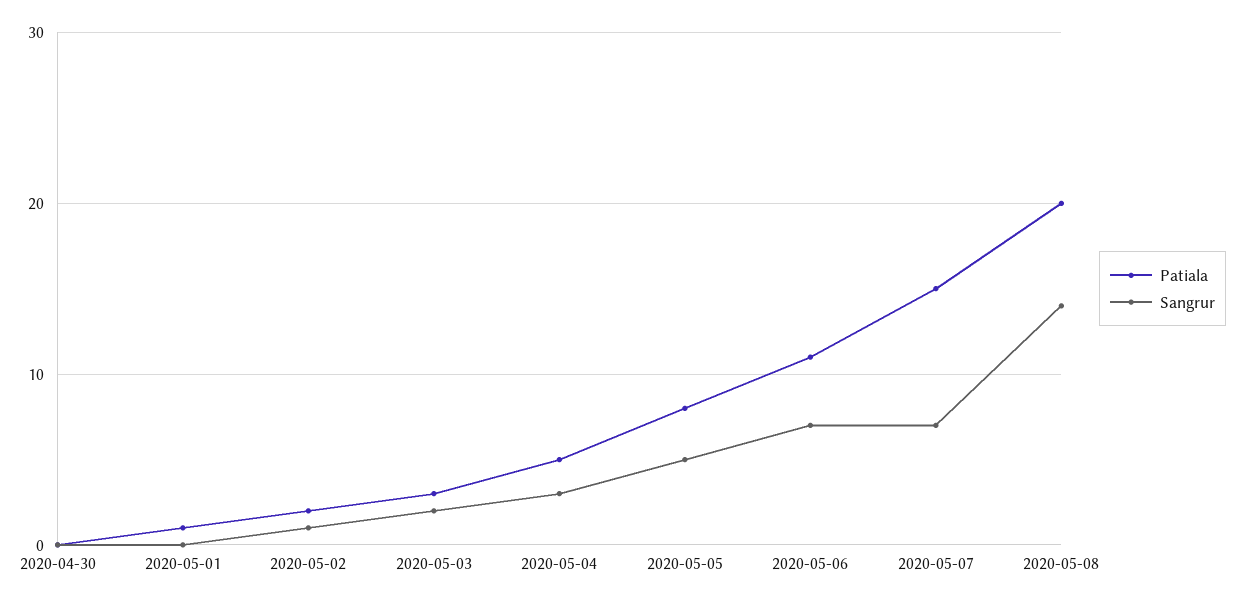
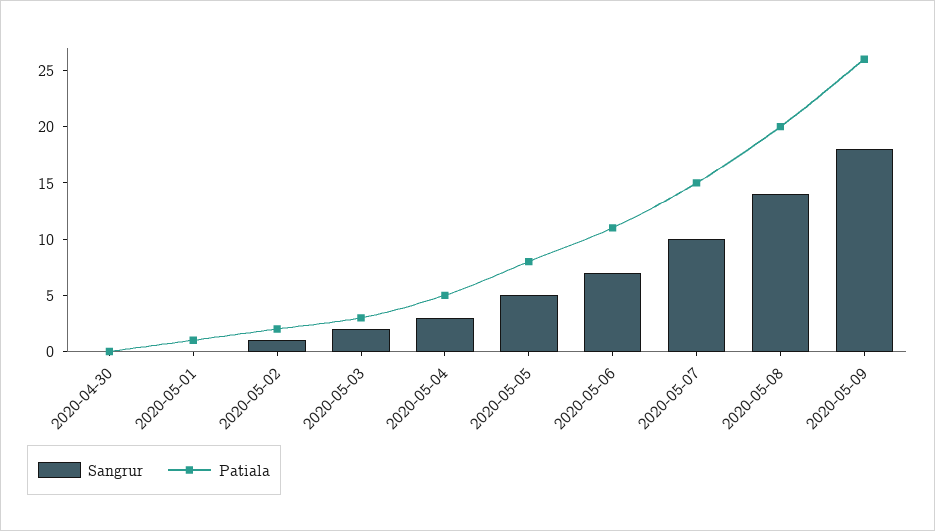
Sangrur, 2020-05-07: 7 -> 10
Sangrur, 2020-05-09: none -> 18
Patiala, 2020-05-09: none -> 26

